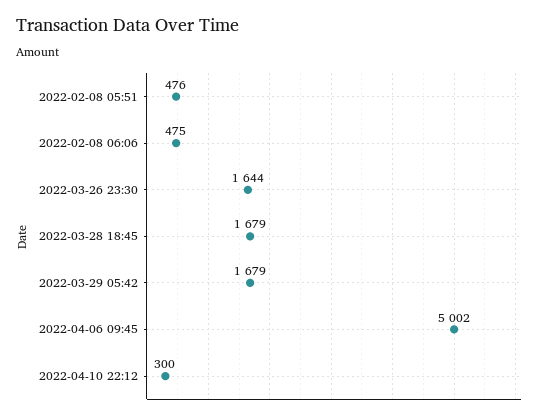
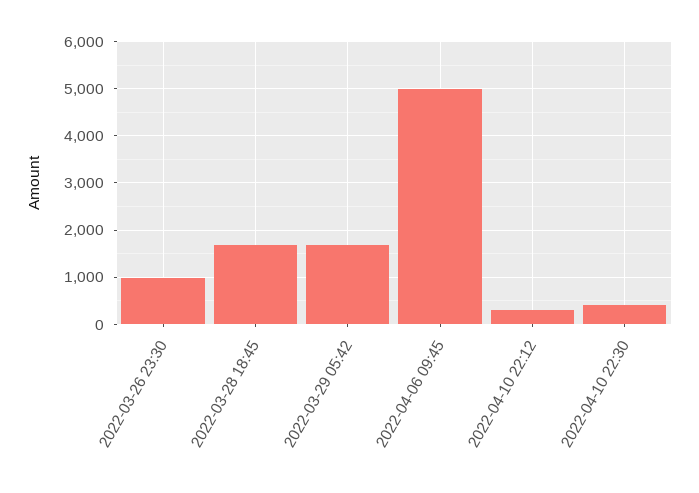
2022-02-08 05:51: 476 -> none
2022-02-08 06:06: 475 -> none
2022-03-26 23:30: 1644 -> 1000
2022-04-10 22:30: none -> 400

